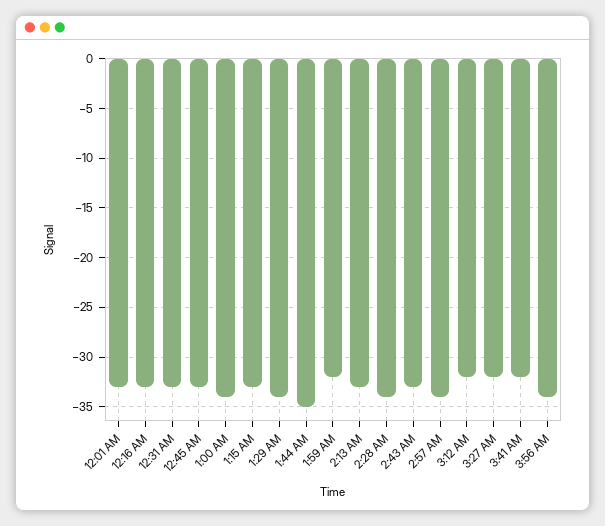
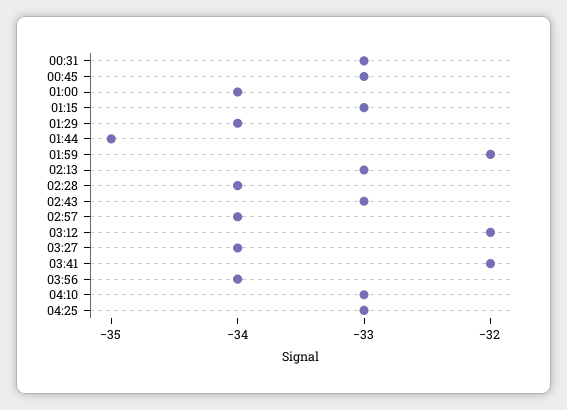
12:01 AM: -33 -> none
12:16 AM: -33 -> none
3:27 AM: -32 -> -34
04:10: none -> -33
04:25: none -> -33

